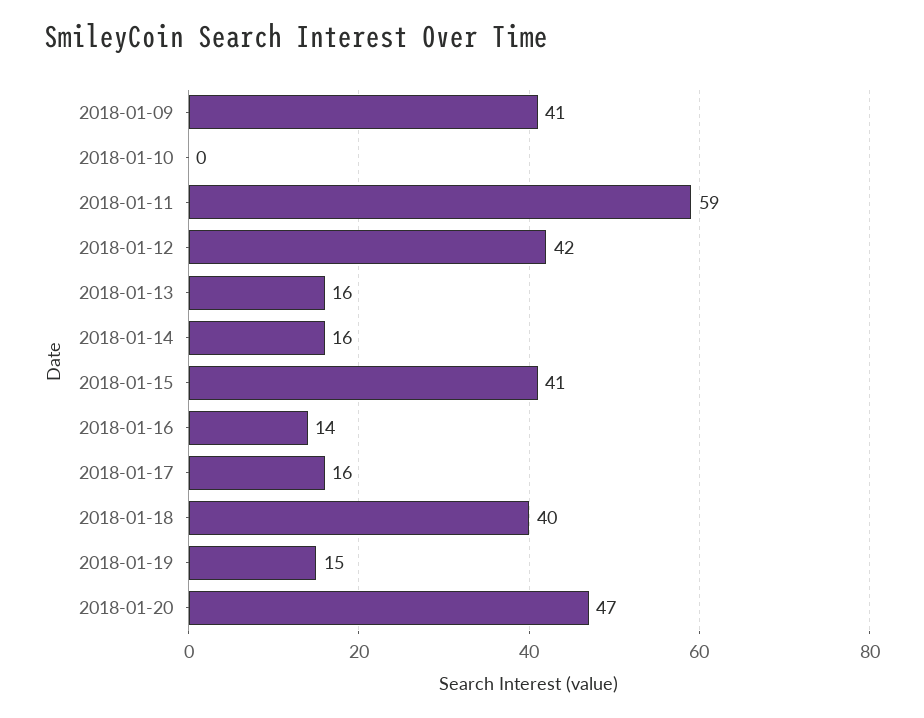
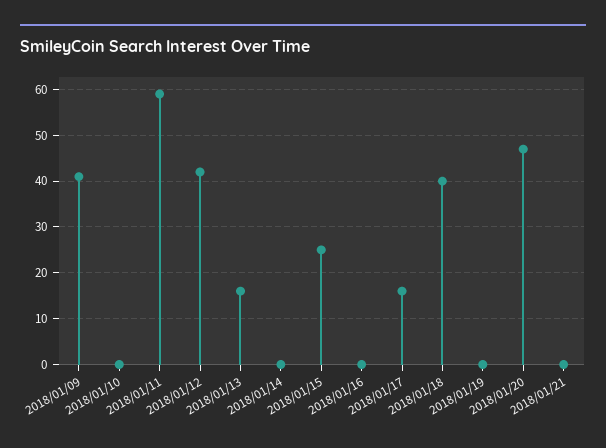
2018-01-14: 16 -> 0
2018-01-15: 41 -> 25
2018-01-16: 14 -> 0
2018-01-19: 15 -> 0
2018/01/21: none -> 0

